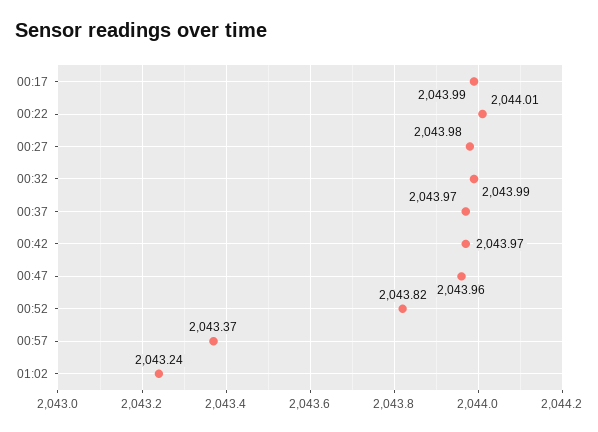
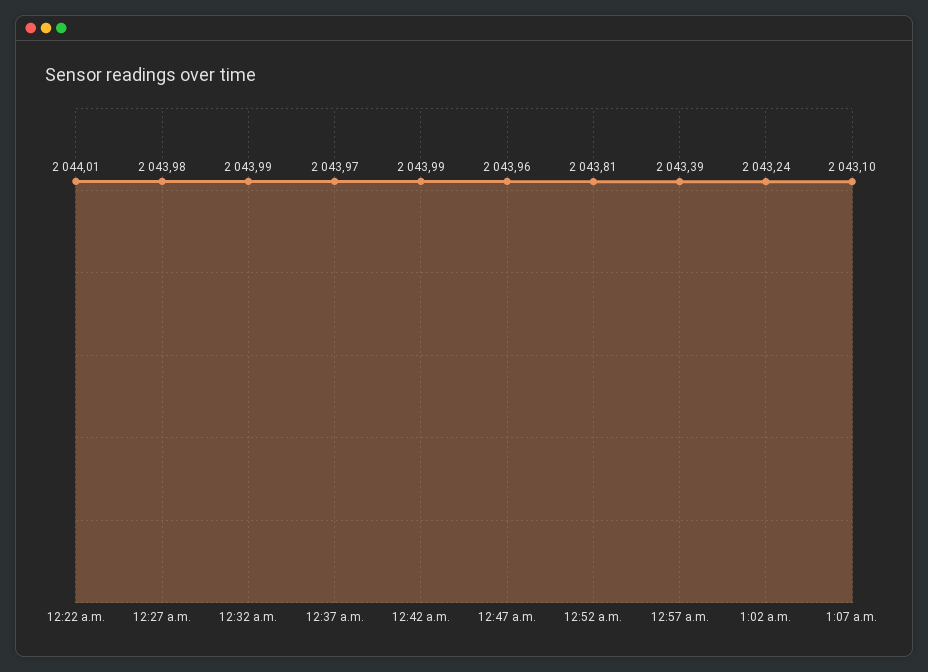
00:17: 2043.99 -> none
00:42: 2043.97 -> 2043.99
00:52: 2043.82 -> 2043.81
00:57: 2043.37 -> 2043.39
1:07 a.m.: none -> 2043.1

